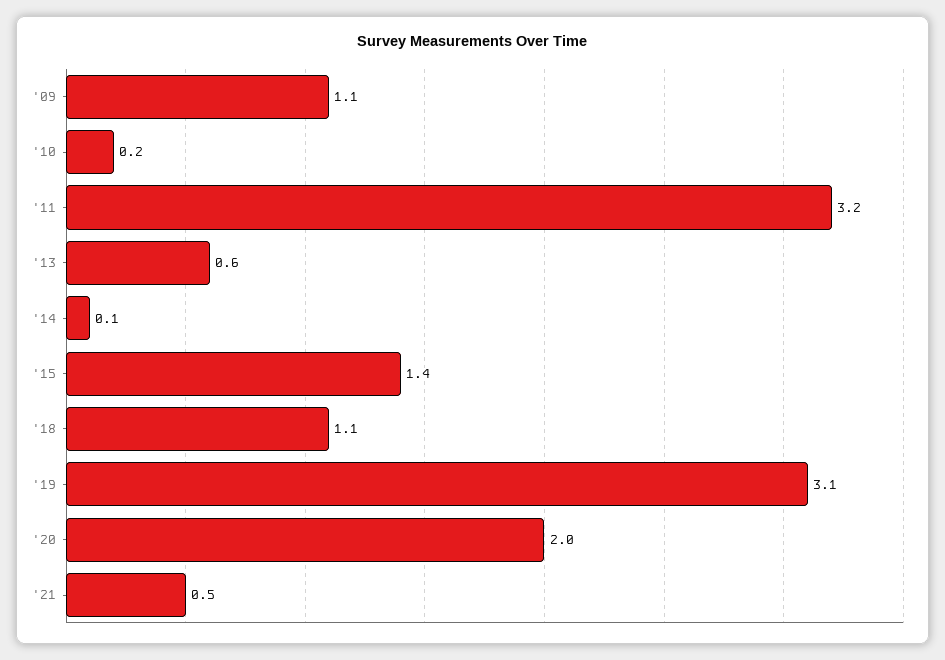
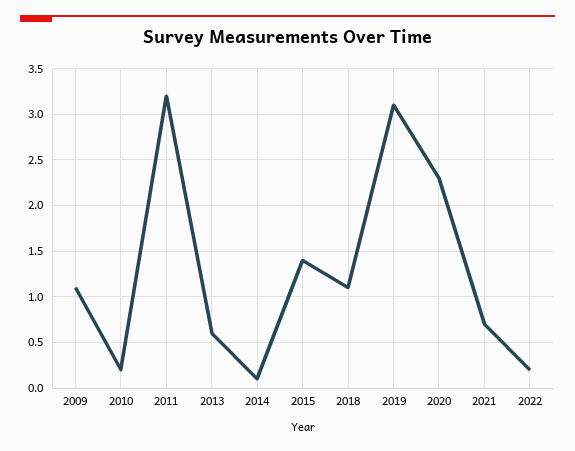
'20: 2 -> 2.3
'21: 0.5 -> 0.7
2022: none -> 0.2

